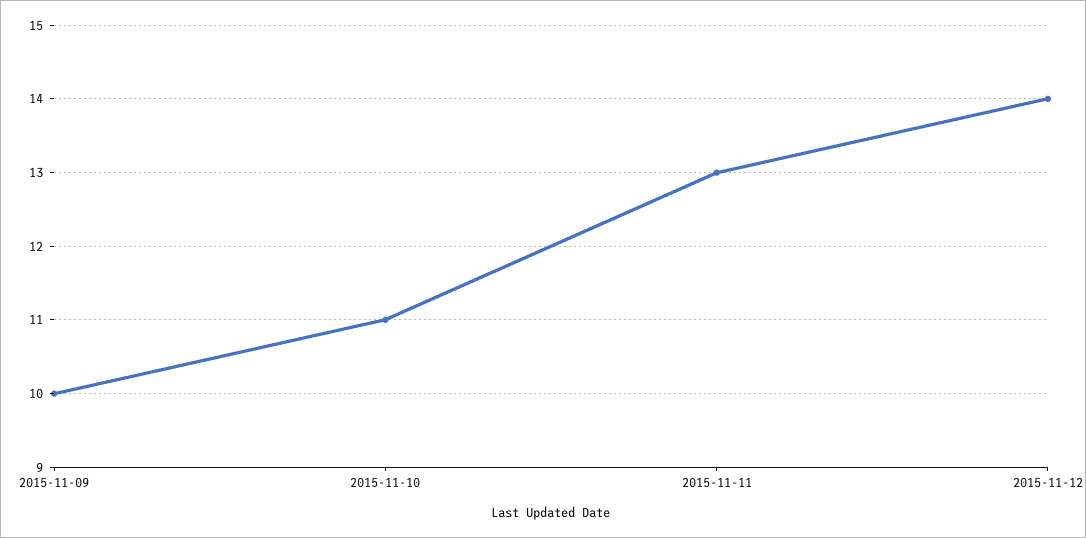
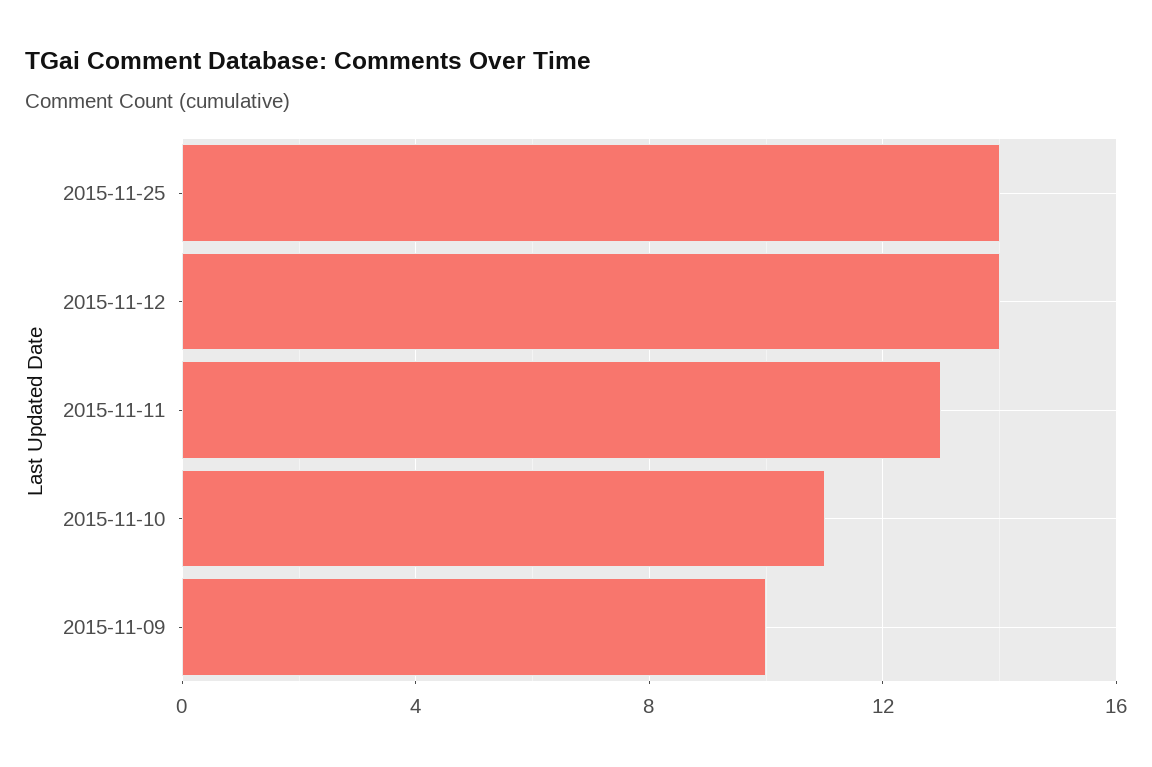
2015-11-25: none -> 14

